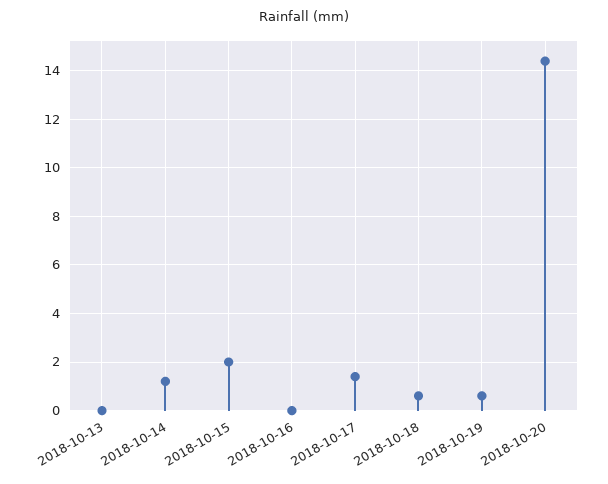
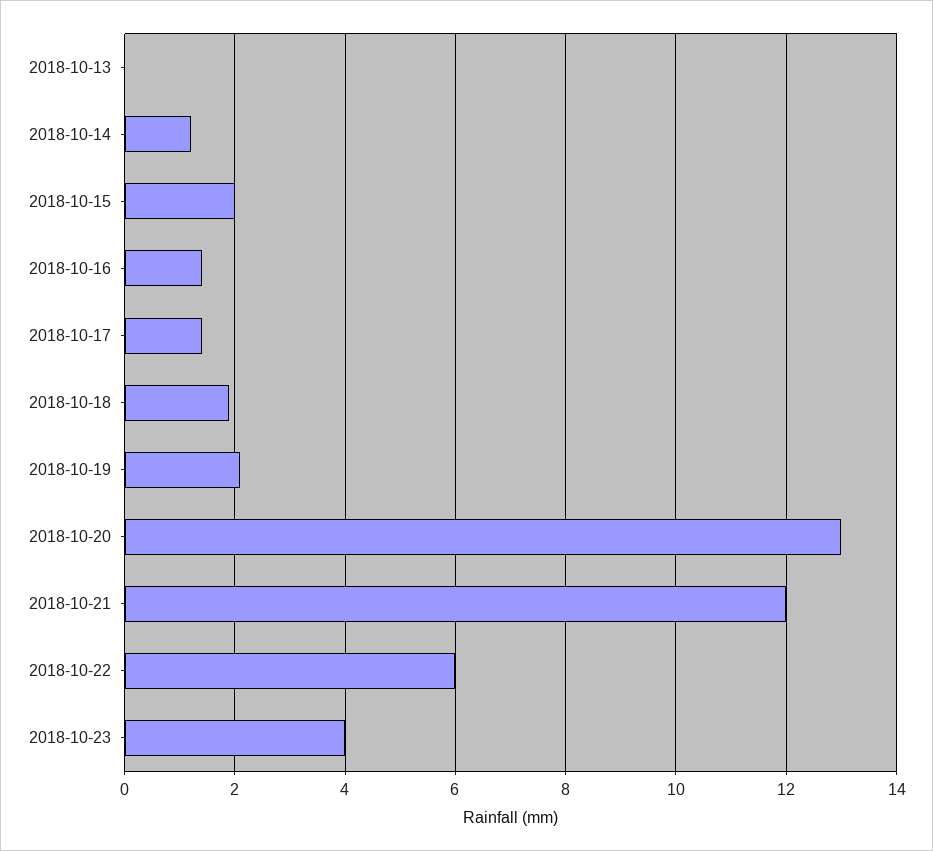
2018-10-16: 0 -> 1.5
2018-10-18: 0.5 -> 2
2018-10-19: 0.5 -> 2
2018-10-20: 14.5 -> 13
2018-10-21: none -> 12
2018-10-22: none -> 6
2018-10-23: none -> 4

